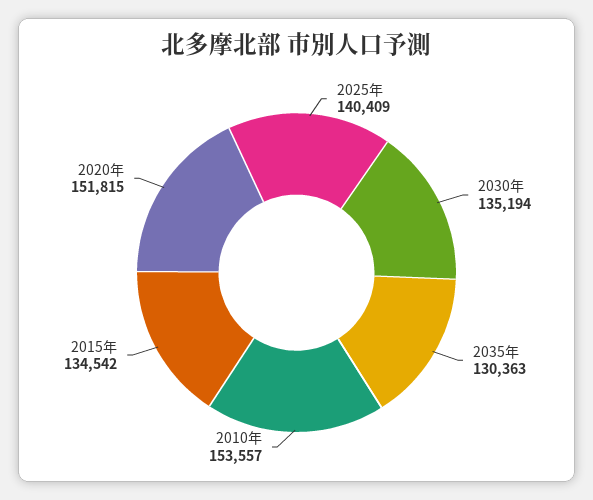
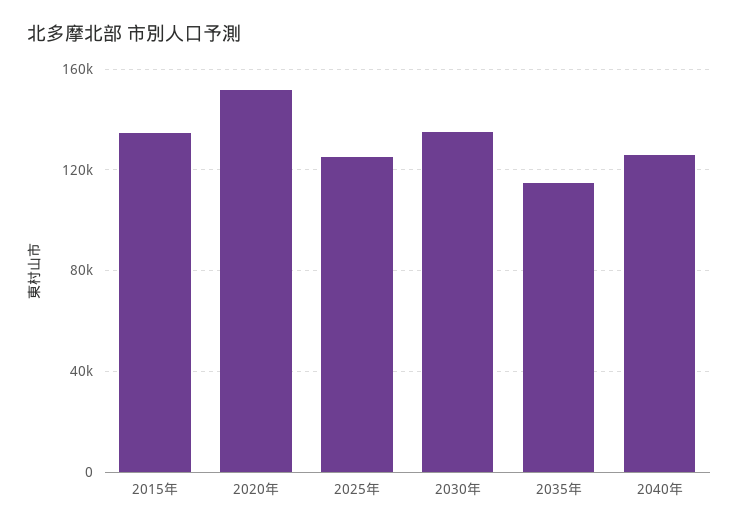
2025年: 140409 -> 125000
2035年: 130363 -> 115000
2010年: 153557 -> none
2040年: none -> 125000

